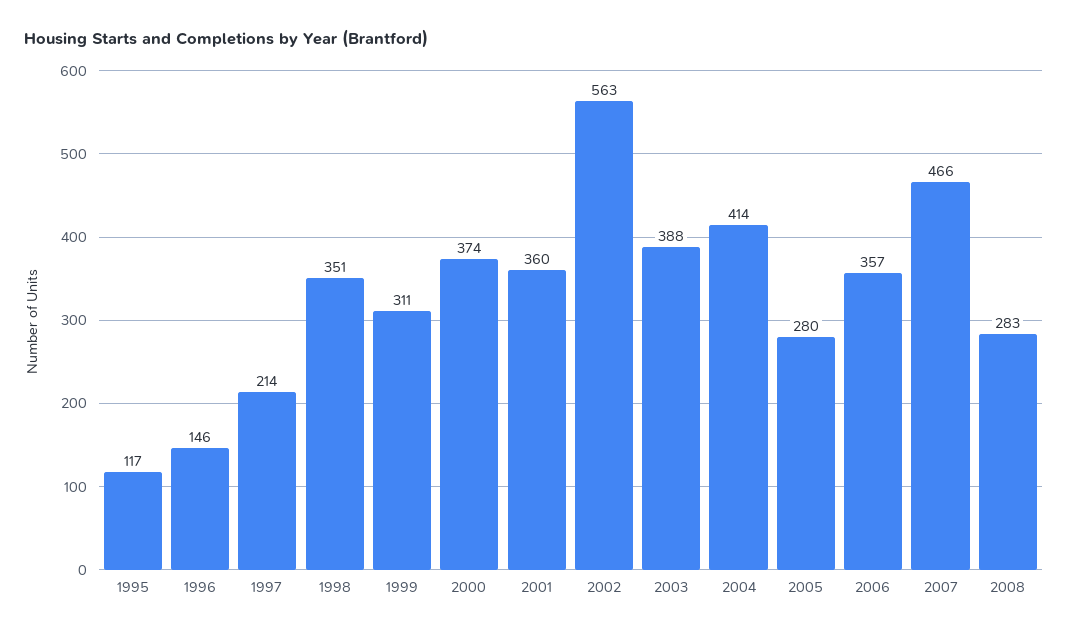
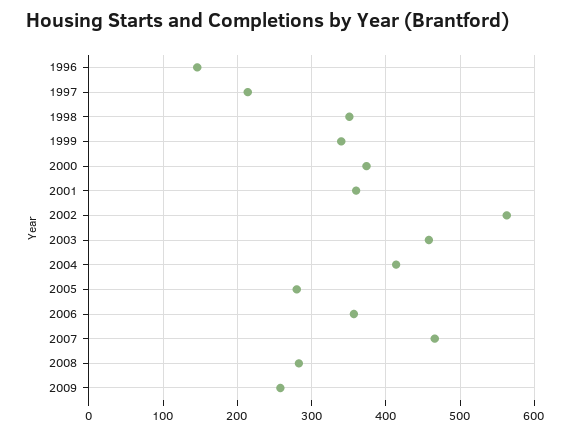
1995: 117 -> none
1999: 311 -> 340
2003: 388 -> 460
2009: none -> 260

